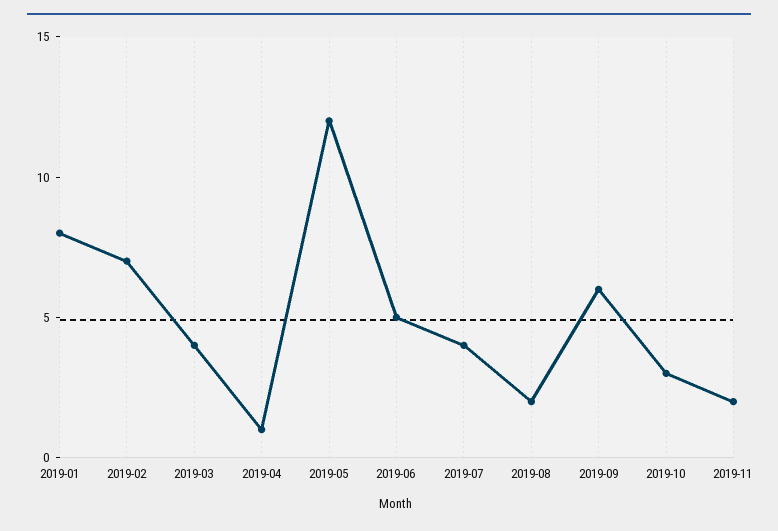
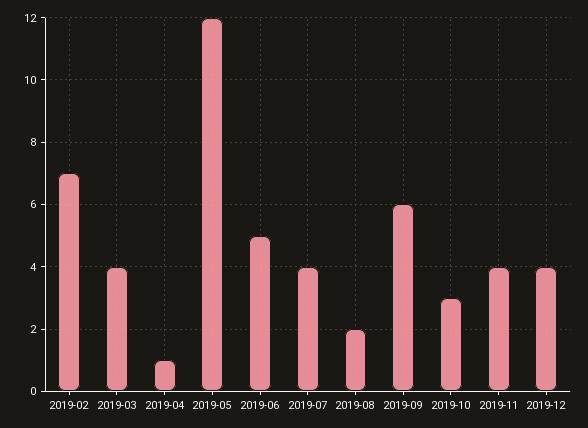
2019-01: 8 -> none
2019-11: 2 -> 4
2019-12: none -> 4

